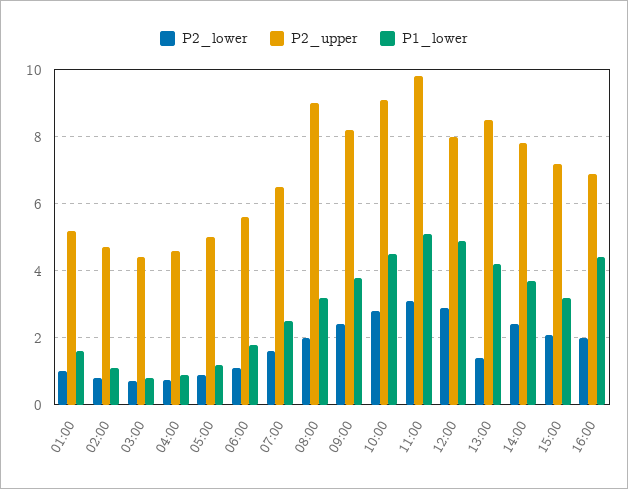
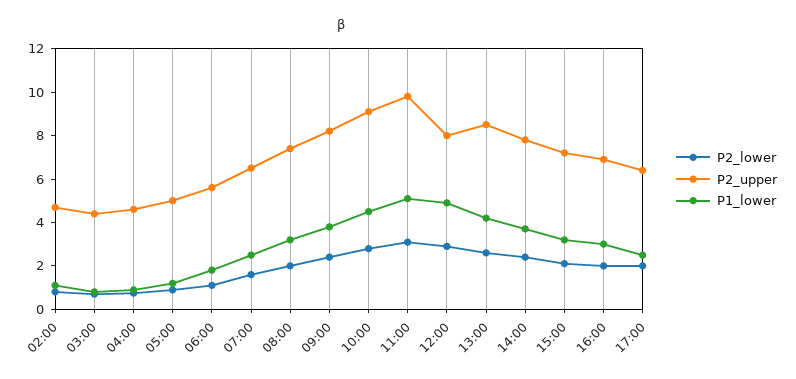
P2_lower, 01:00: 1 -> none
P2_upper, 01:00: 5.2 -> none
P1_lower, 01:00: 1.6 -> none
P2_upper, 08:00: 9 -> 7.5
P2_lower, 13:00: 1.4 -> 2.5
P1_lower, 16:00: 4.4 -> 3
P2_lower, 17:00: none -> 2
P2_upper, 17:00: none -> 6.5
P1_lower, 17:00: none -> 2.5

